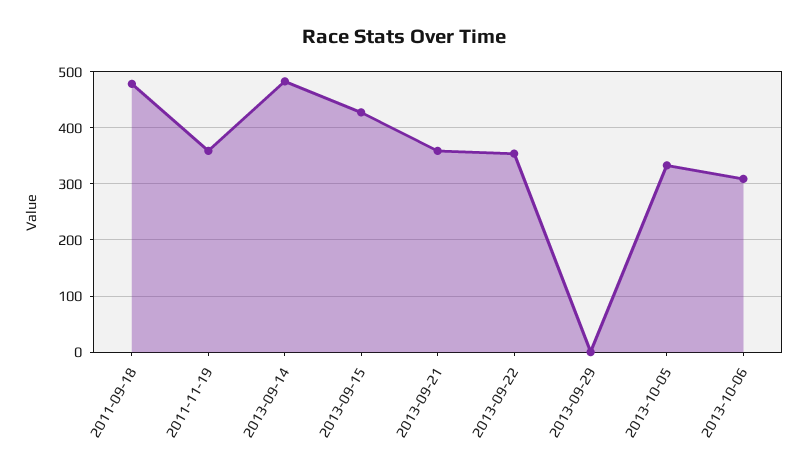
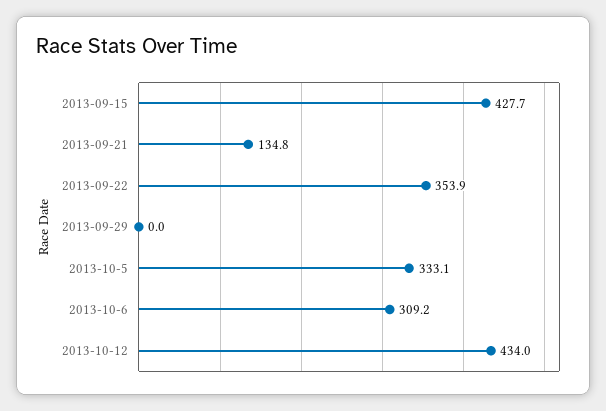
2011-09-18: 480 -> none
2011-11-19: 360 -> none
2013-09-14: 480 -> none
2013-09-21: 360 -> 134.8
2013-10-12: none -> 434

